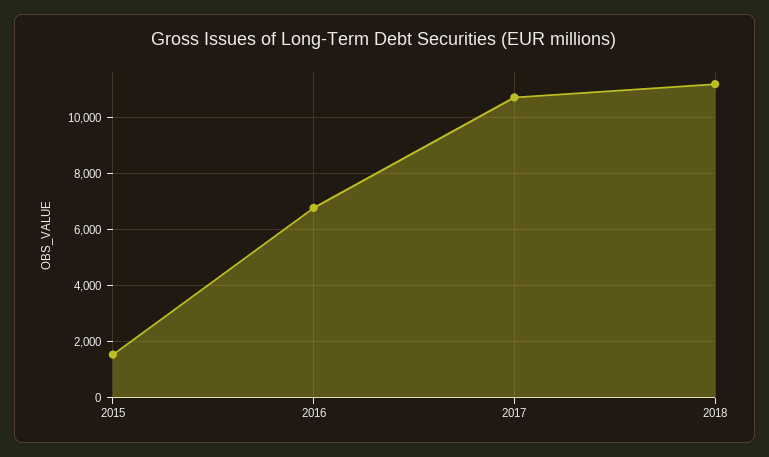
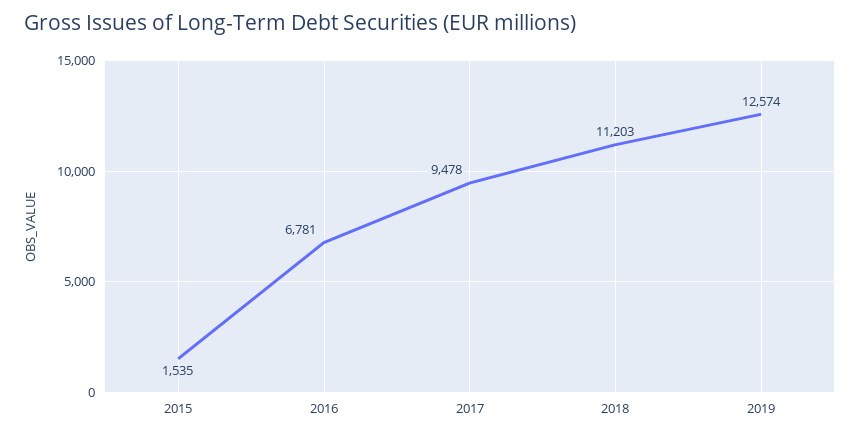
2017: 10750 -> 9478
2019: none -> 12574

